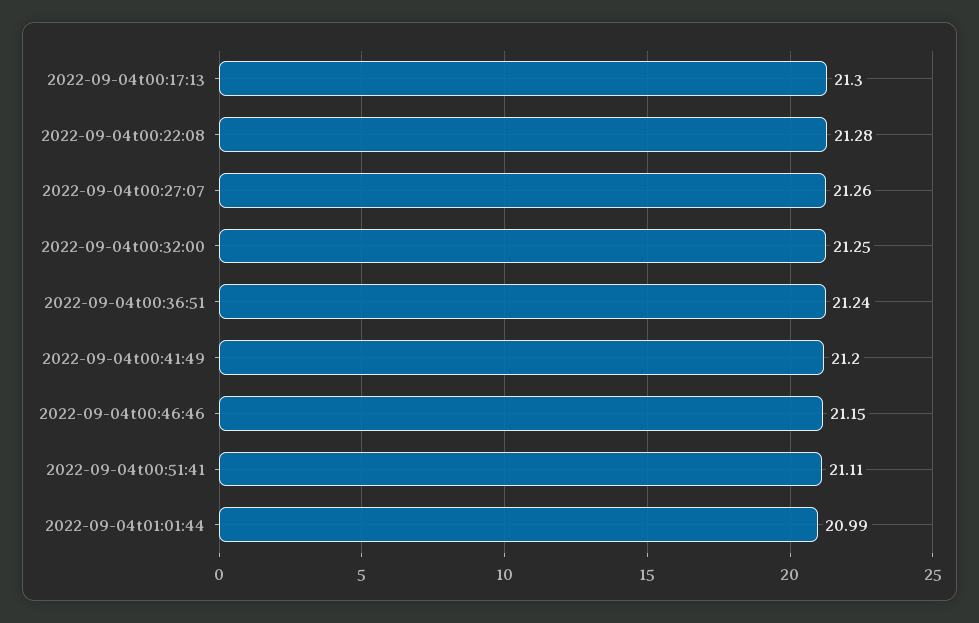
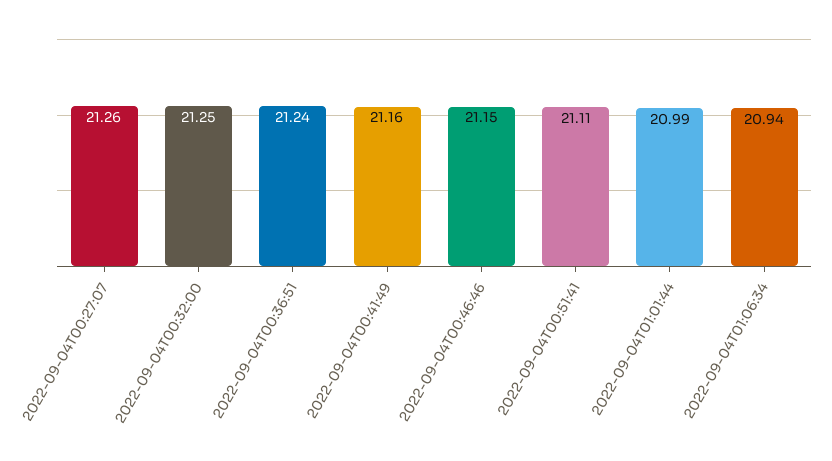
2022-09-04t00:17:13: 21.3 -> none
2022-09-04t00:22:08: 21.28 -> none
2022-09-04t00:41:49: 21.2 -> 21.16
2022-09-04T01:06:34: none -> 20.94

